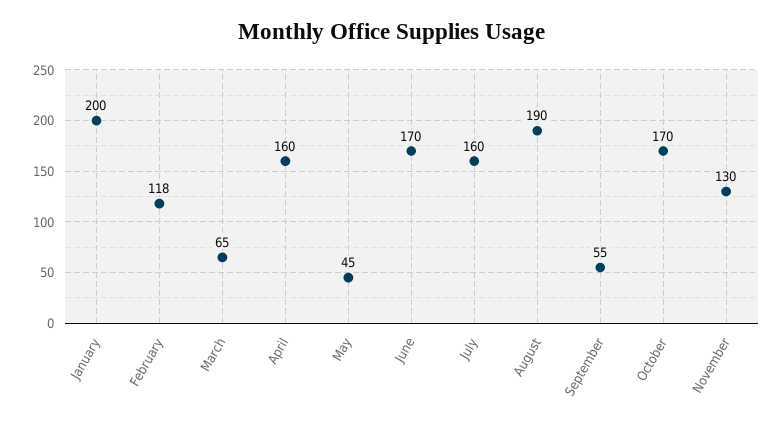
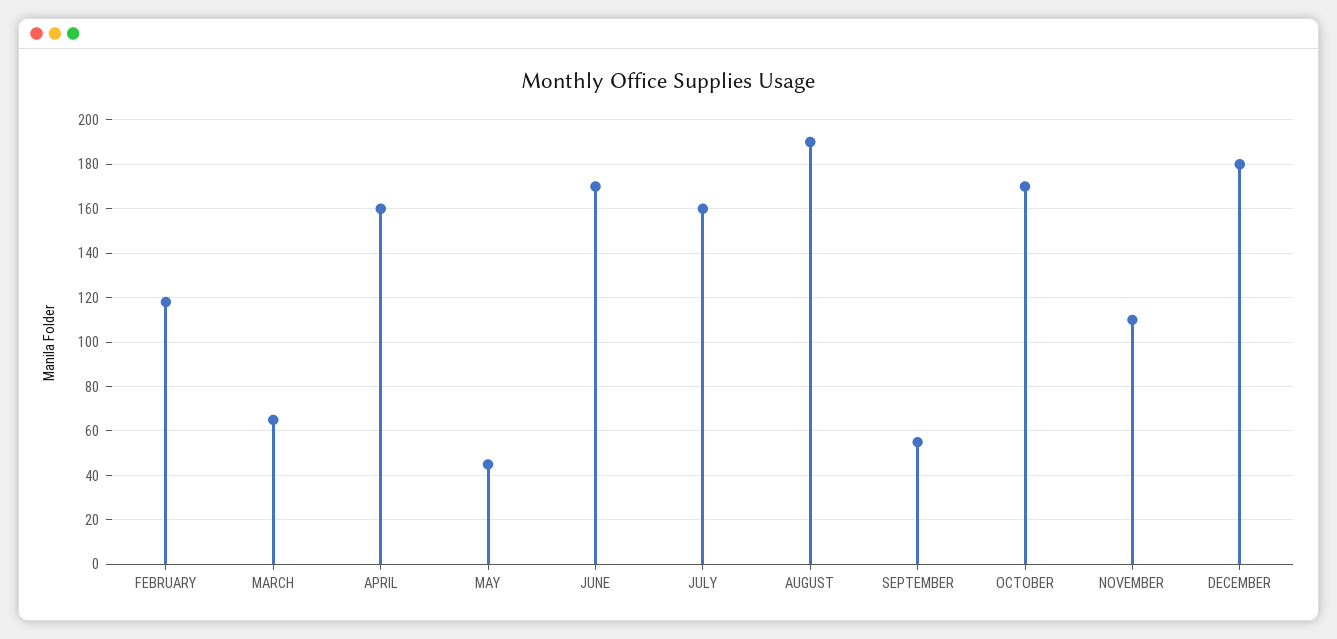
January: 200 -> none
November: 130 -> 110
DECEMBER: none -> 180

